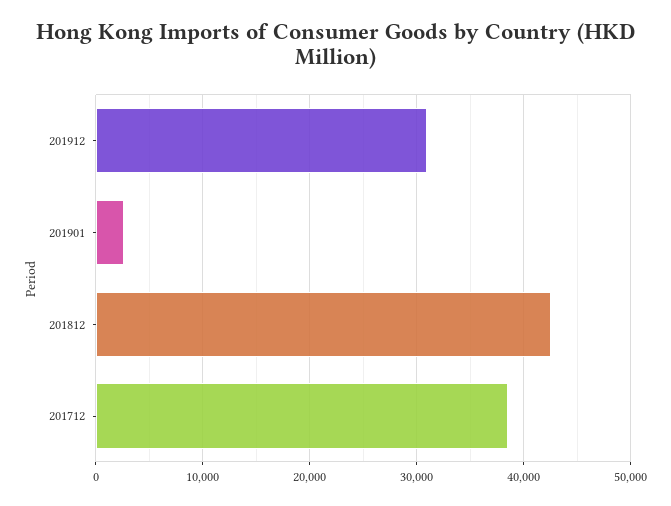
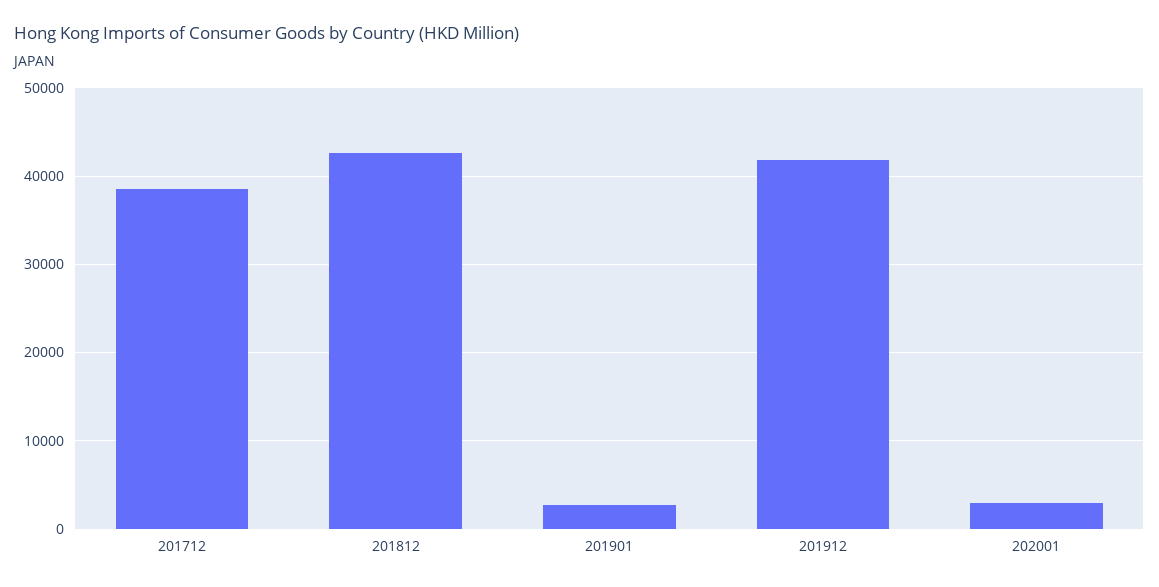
201912: 31000 -> 42000
202001: none -> 3000

